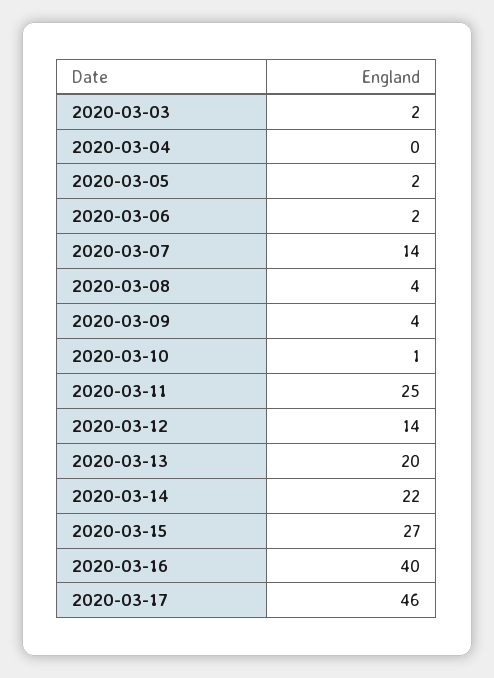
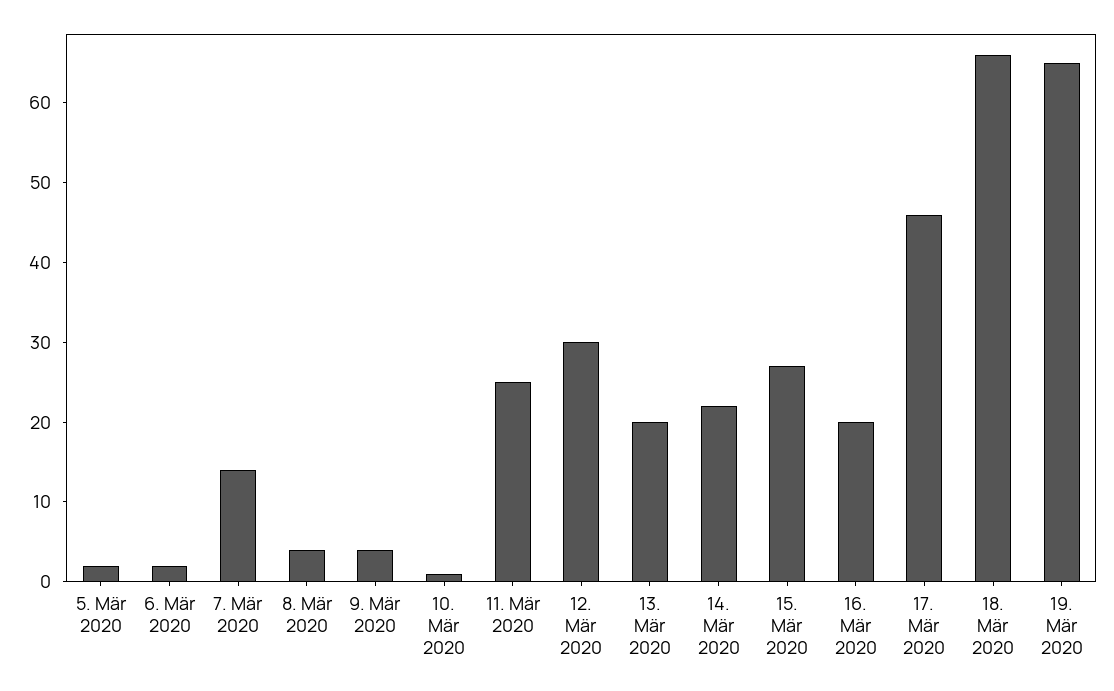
2020-03-03: 2 -> none
2020-03-04: 0 -> none
2020-03-12: 14 -> 30
2020-03-16: 40 -> 20
18. Mär 2020: none -> 65
19. Mär 2020: none -> 65

